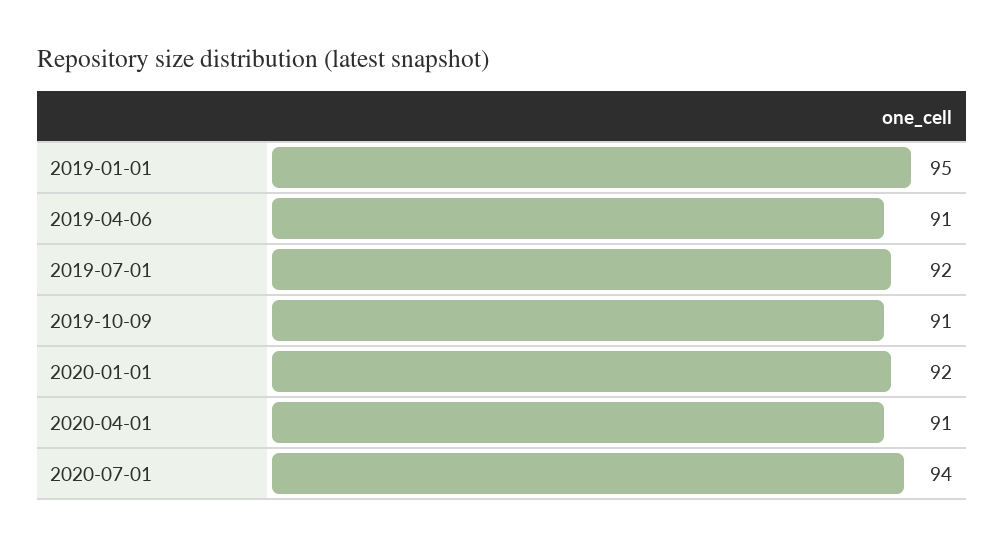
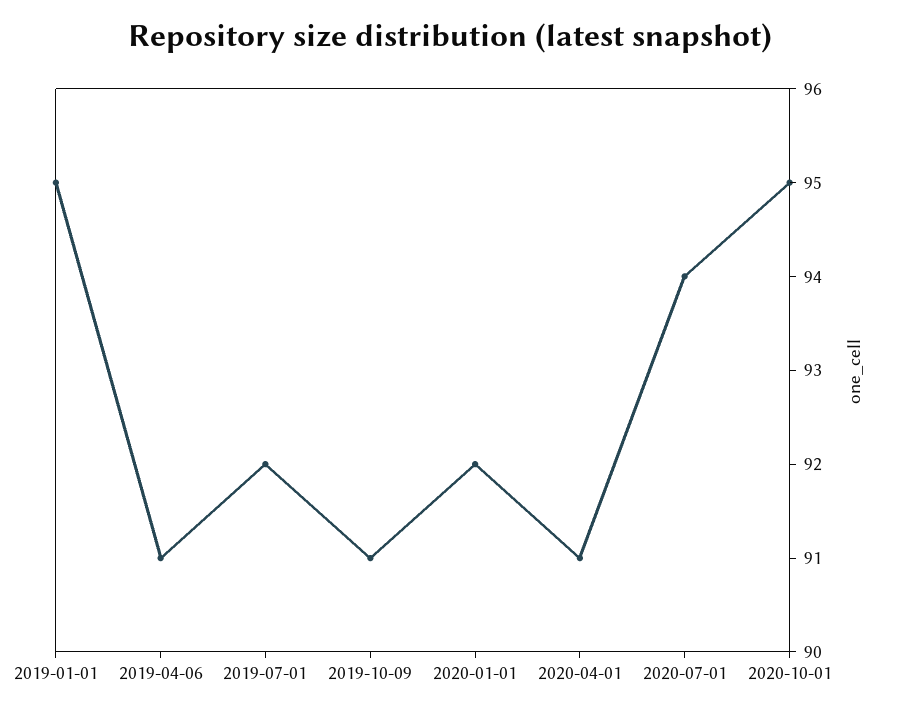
2020-10-01: none -> 95

